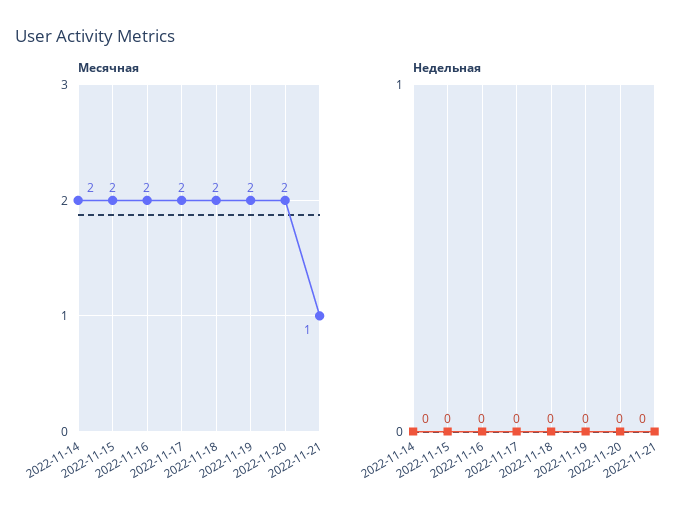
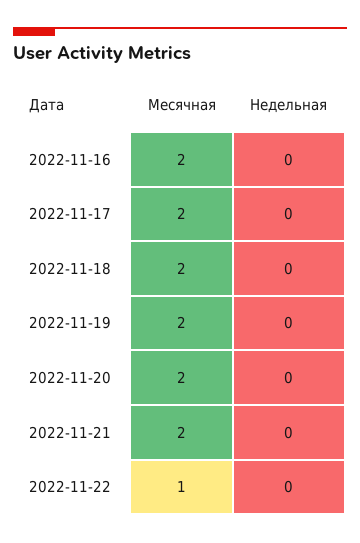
Месячная, 2022-11-14: 2 -> none
Месячная, 2022-11-15: 2 -> none
Месячная, 2022-11-21: 1 -> 2
Недельная, 2022-11-14: 0 -> none
Недельная, 2022-11-15: 0 -> none
Месячная, 2022-11-22: none -> 1
Недельная, 2022-11-22: none -> 0

